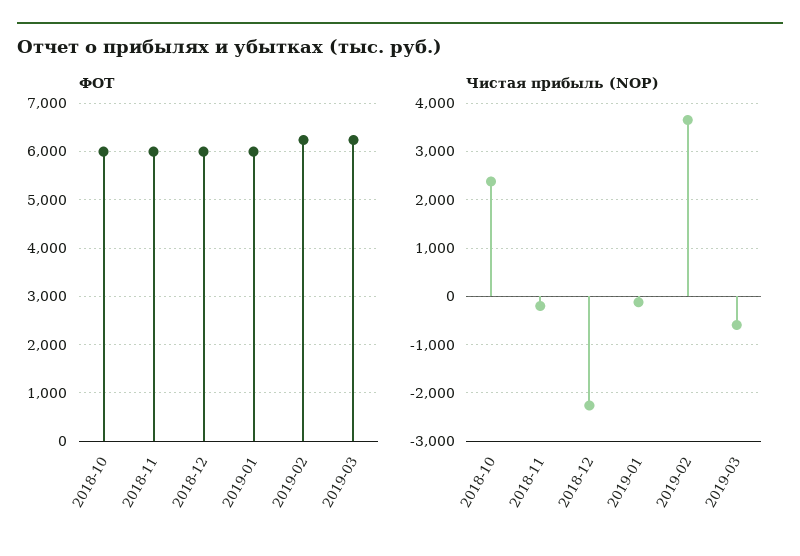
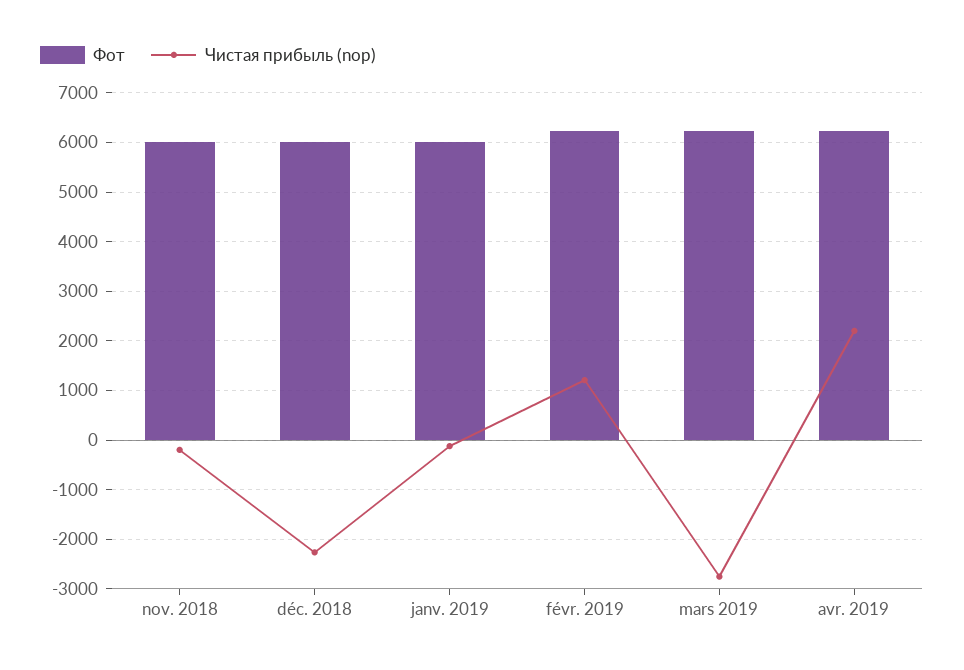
ФОТ, 2018-10: 6000 -> none
Чистая прибыль (NOP), 2018-10: 2400 -> none
Чистая прибыль (NOP), 2019-02: 3600 -> 1200
Чистая прибыль (NOP), 2019-03: -600 -> -2800
ФОТ, avr. 2019: none -> 6200
Чистая прибыль (NOP), avr. 2019: none -> 2200

